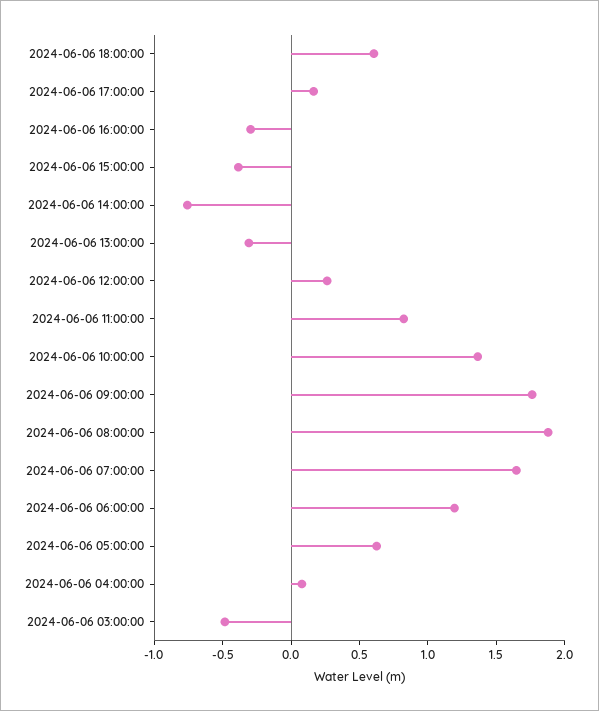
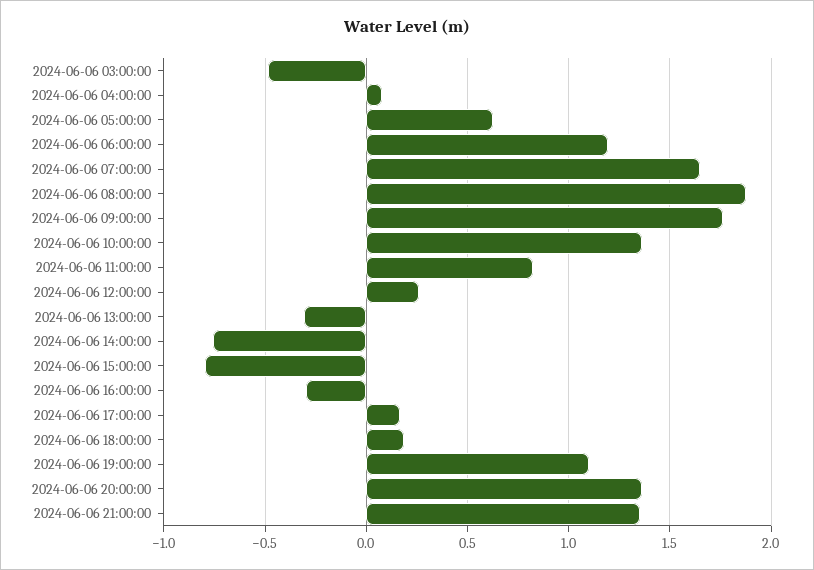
2024-06-06 18:00:00: 0.6 -> 0.2
2024-06-06 15:00:00: -0.4 -> -0.8
2024-06-06 19:00:00: none -> 1.1
2024-06-06 20:00:00: none -> 1.35
2024-06-06 21:00:00: none -> 1.35

